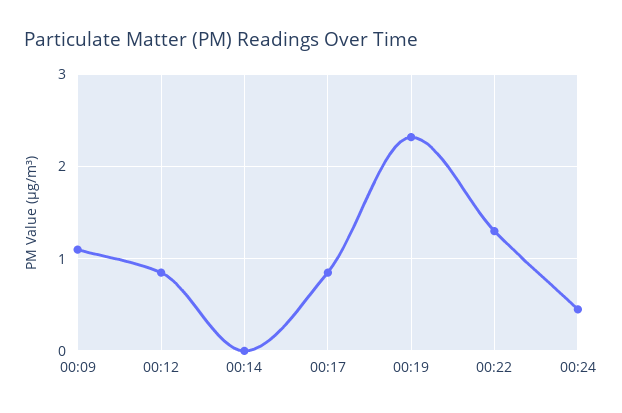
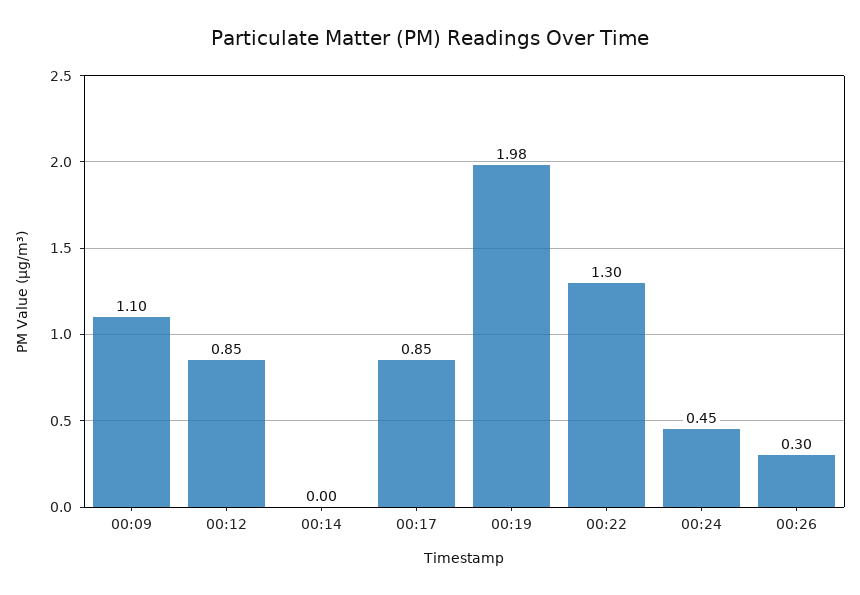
00:19: 2.3 -> 1.98
00:26: none -> 0.3

